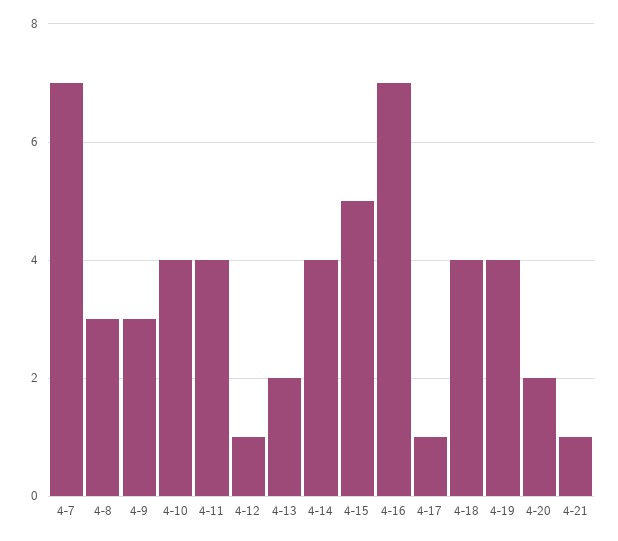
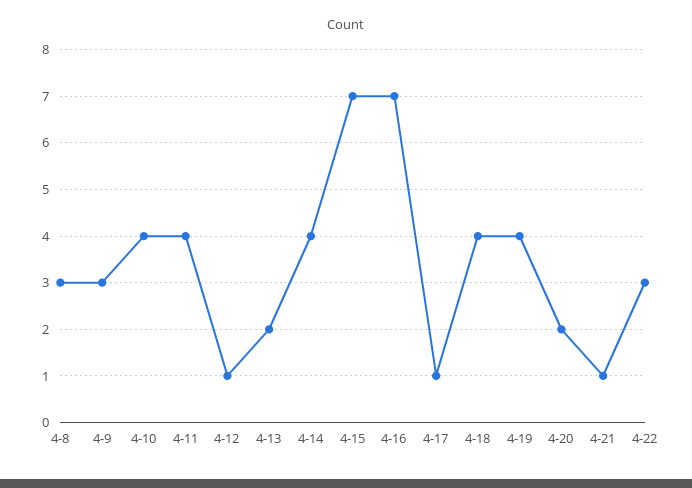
4-7: 7 -> none
4-15: 5 -> 7
4-22: none -> 3

